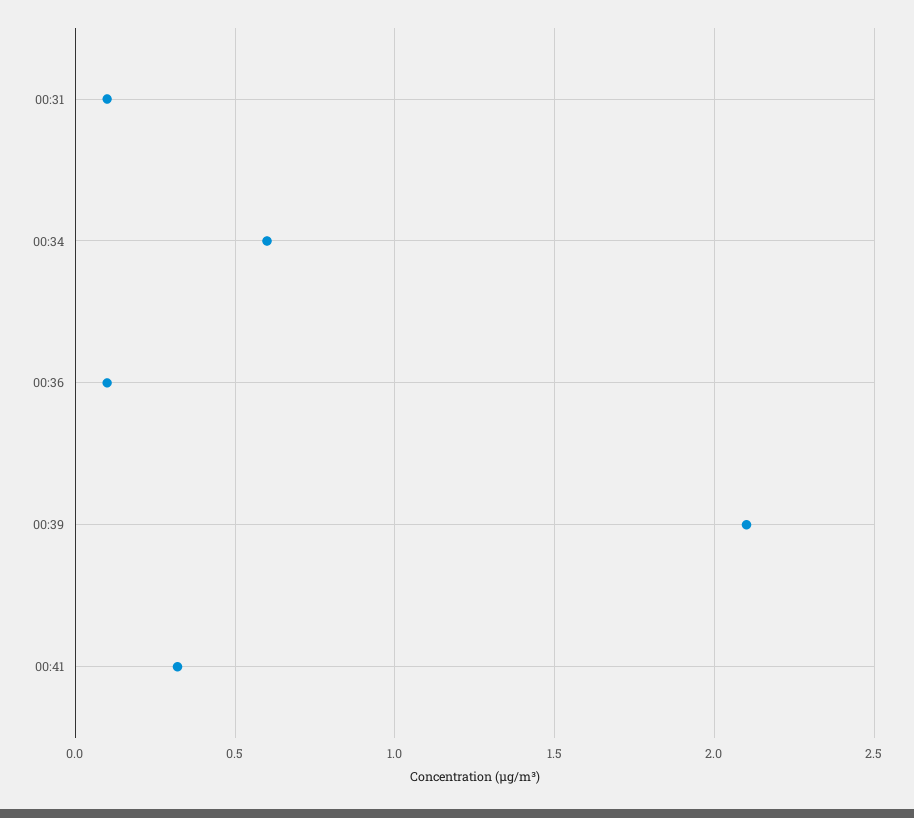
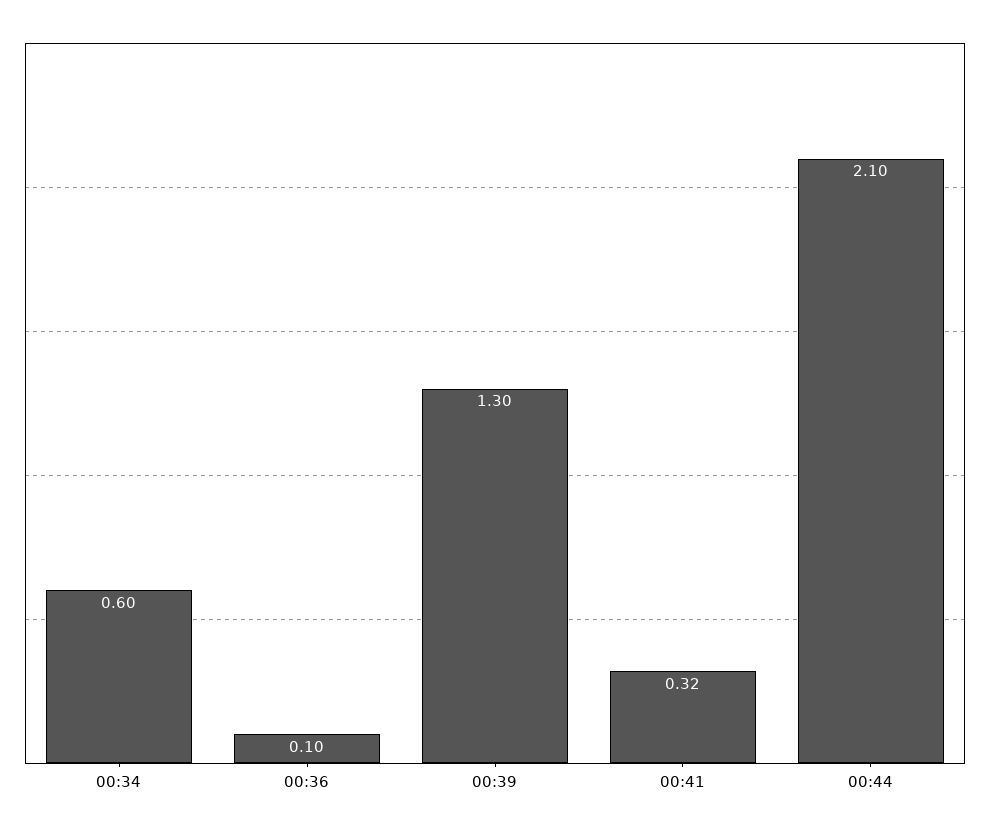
00:31: 0.1 -> none
00:39: 2.1 -> 1.3
00:44: none -> 2.1

